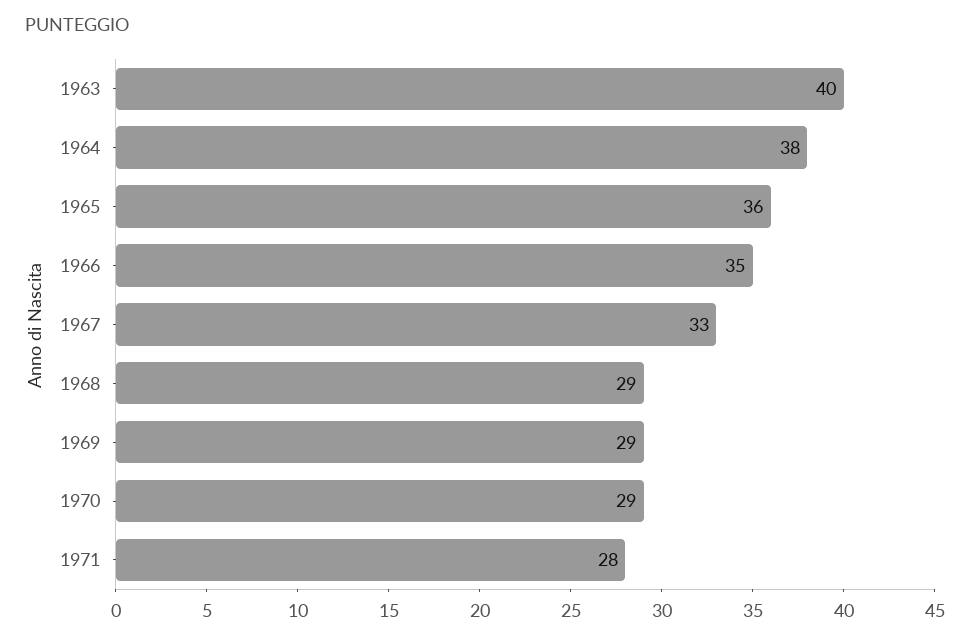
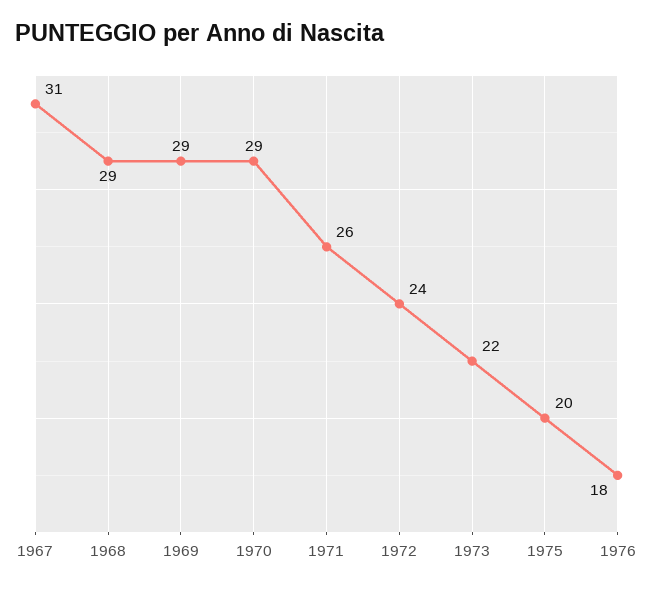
1963: 40 -> none
1964: 38 -> none
1965: 36 -> none
1966: 35 -> none
1967: 33 -> 31
1971: 28 -> 26
1972: none -> 24
1973: none -> 22
1975: none -> 20
1976: none -> 18

